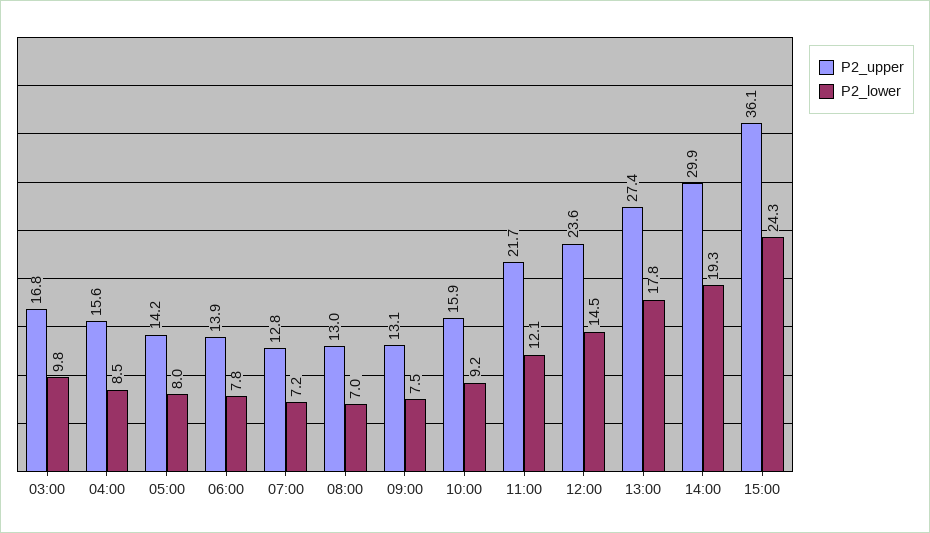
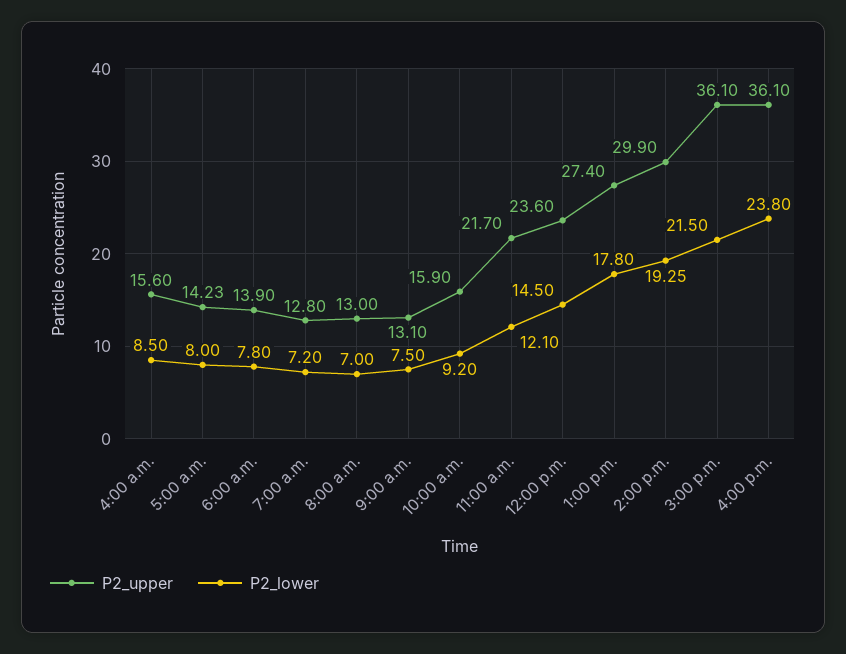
P2_upper, 03:00: 16.8 -> none
P2_lower, 03:00: 9.8 -> none
P2_lower, 15:00: 24.3 -> 21.5
P2_upper, 4:00 p.m.: none -> 36.1
P2_lower, 4:00 p.m.: none -> 23.8

